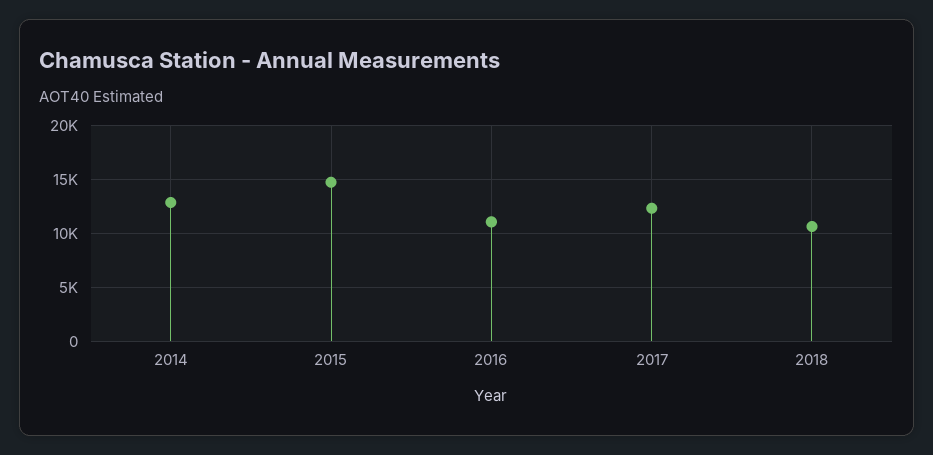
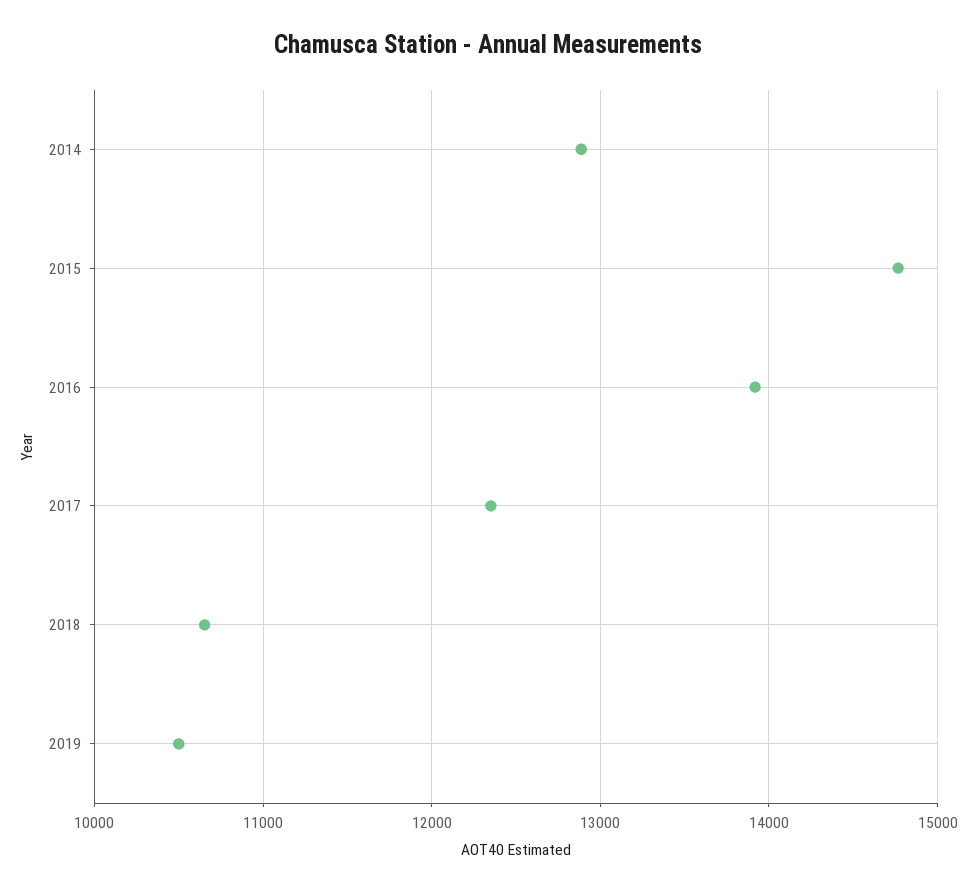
2016: 11000 -> 13900
2019: none -> 10500

